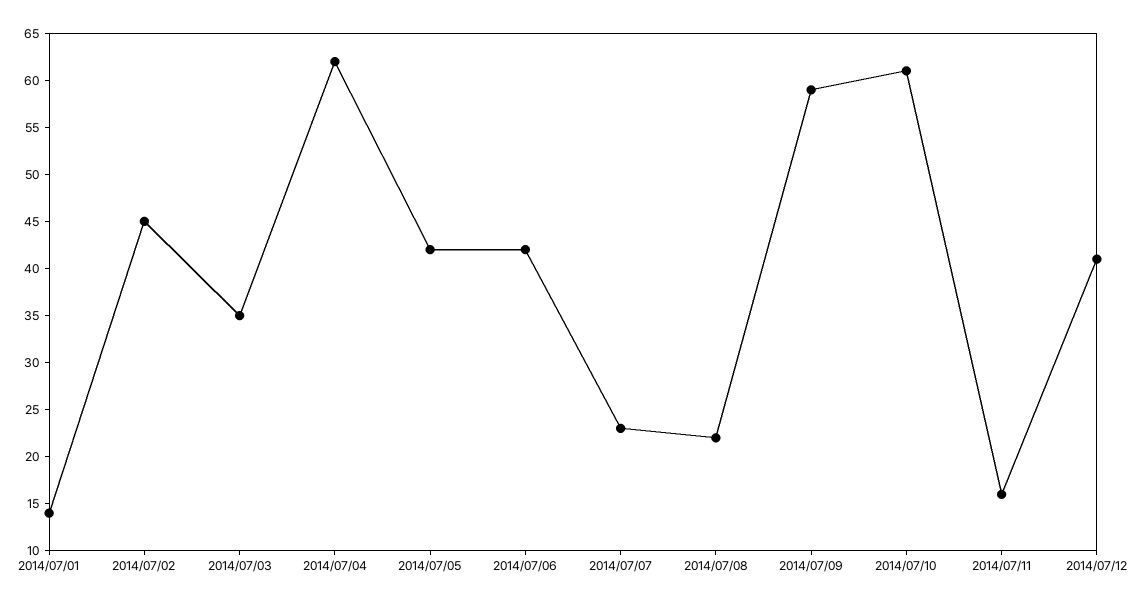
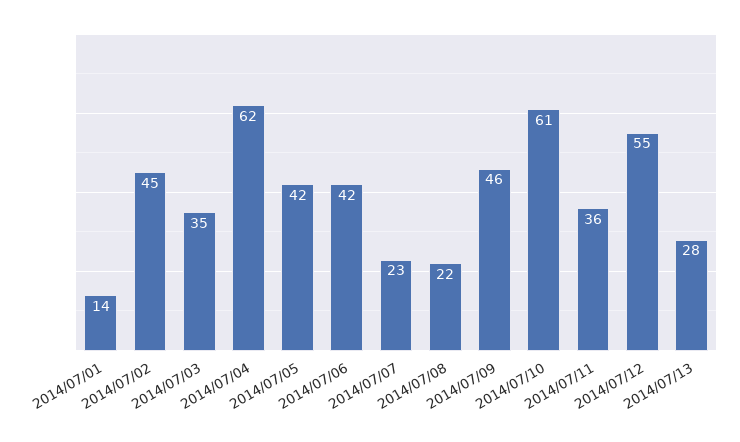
2014/07/09: 59 -> 46
2014/07/11: 16 -> 36
2014/07/12: 41 -> 55
2014/07/13: none -> 28

